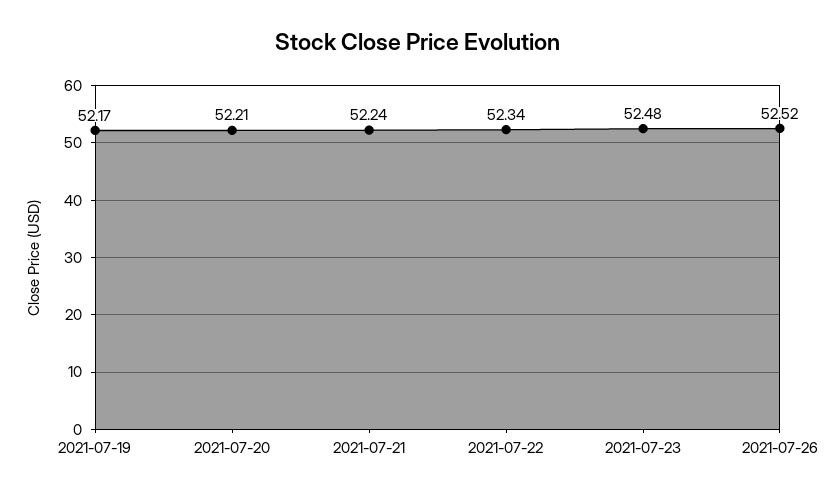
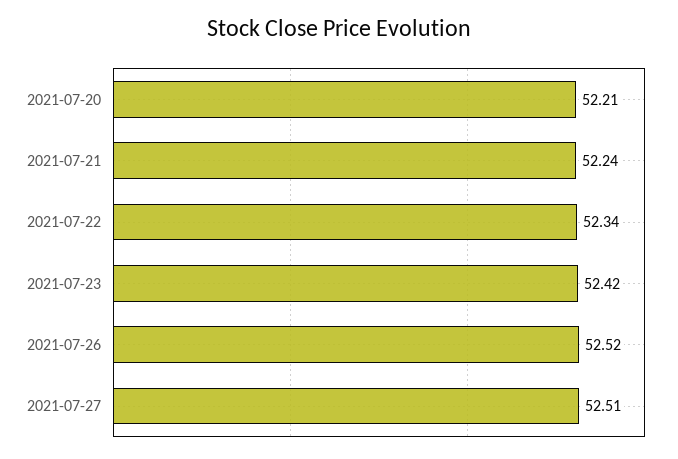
2021-07-19: 52.17 -> none
2021-07-23: 52.48 -> 52.42
2021-07-27: none -> 52.51

